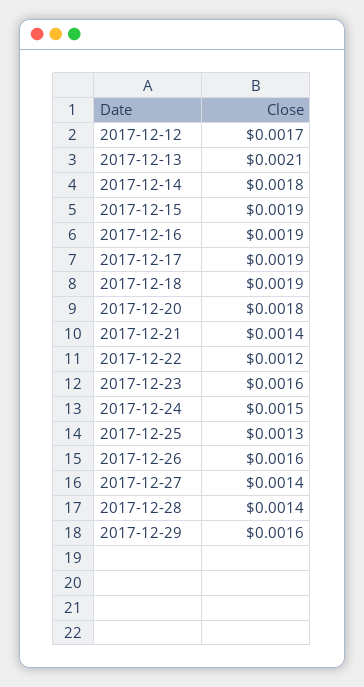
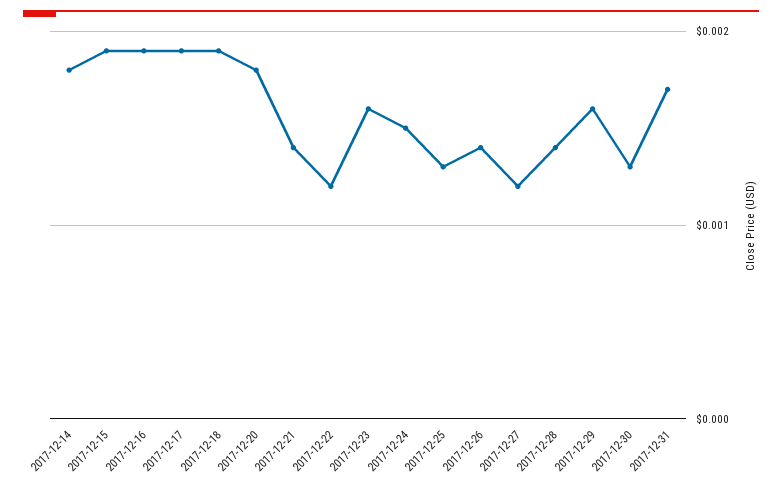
2017-12-12: 0.0017 -> none
2017-12-13: 0.0021 -> none
2017-12-26: 0.0016 -> 0.0014
2017-12-27: 0.0014 -> 0.0012
2017-12-30: none -> 0.0013
2017-12-31: none -> 0.0017

